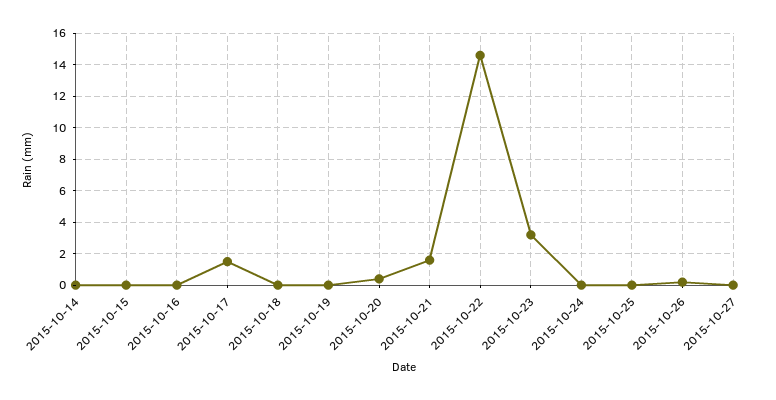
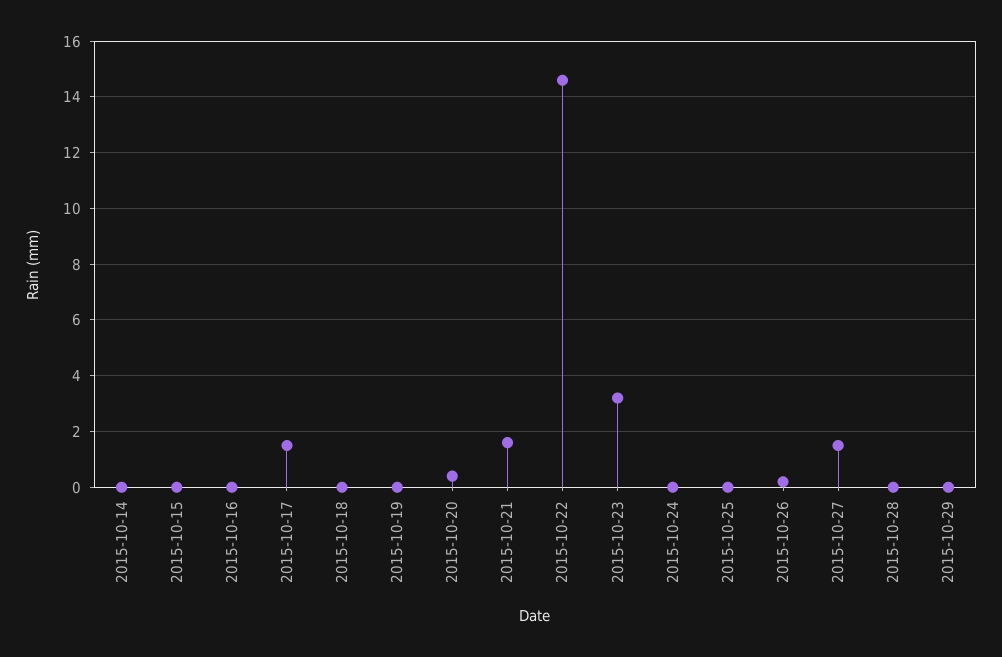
2015-10-27: 0 -> 1.5
2015-10-28: none -> 0
2015-10-29: none -> 0

